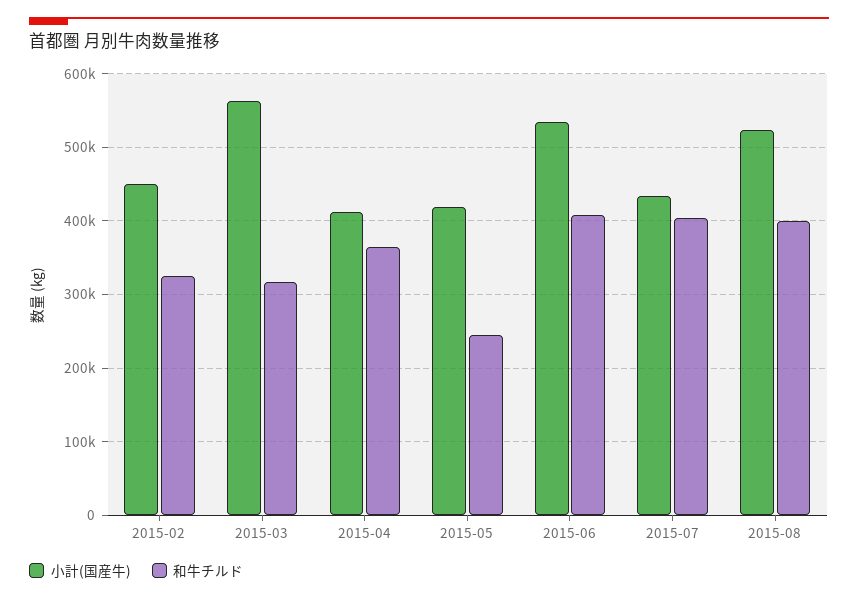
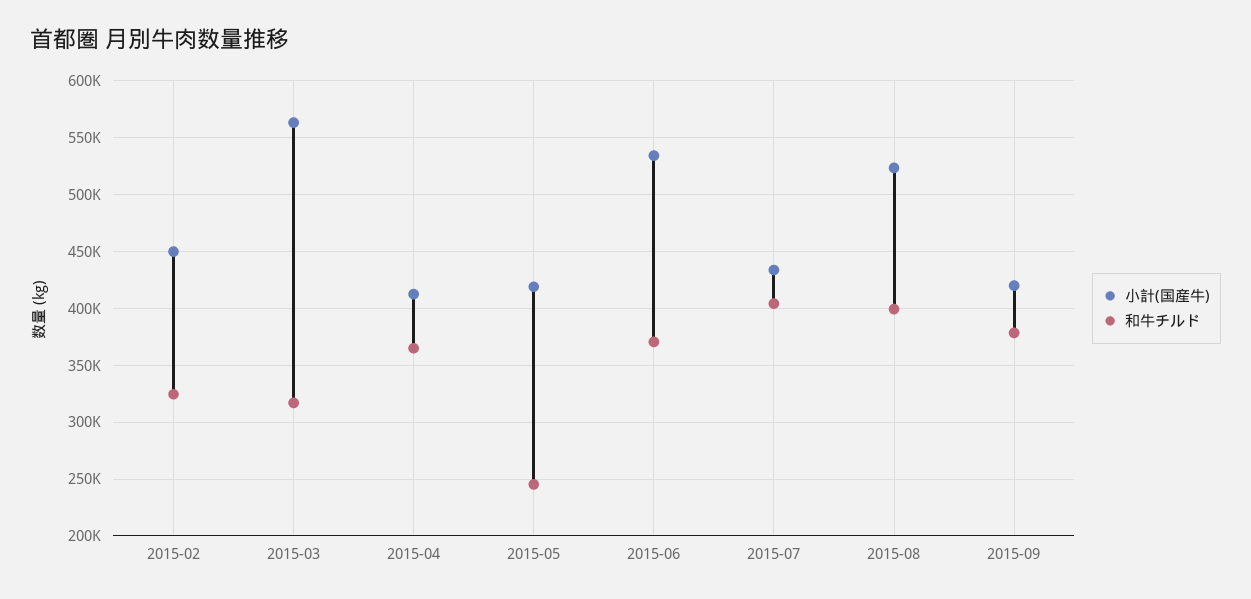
和牛チルド, 2015-06: 410000 -> 370000
小計(国産牛), 2015-09: none -> 420000
和牛チルド, 2015-09: none -> 380000

